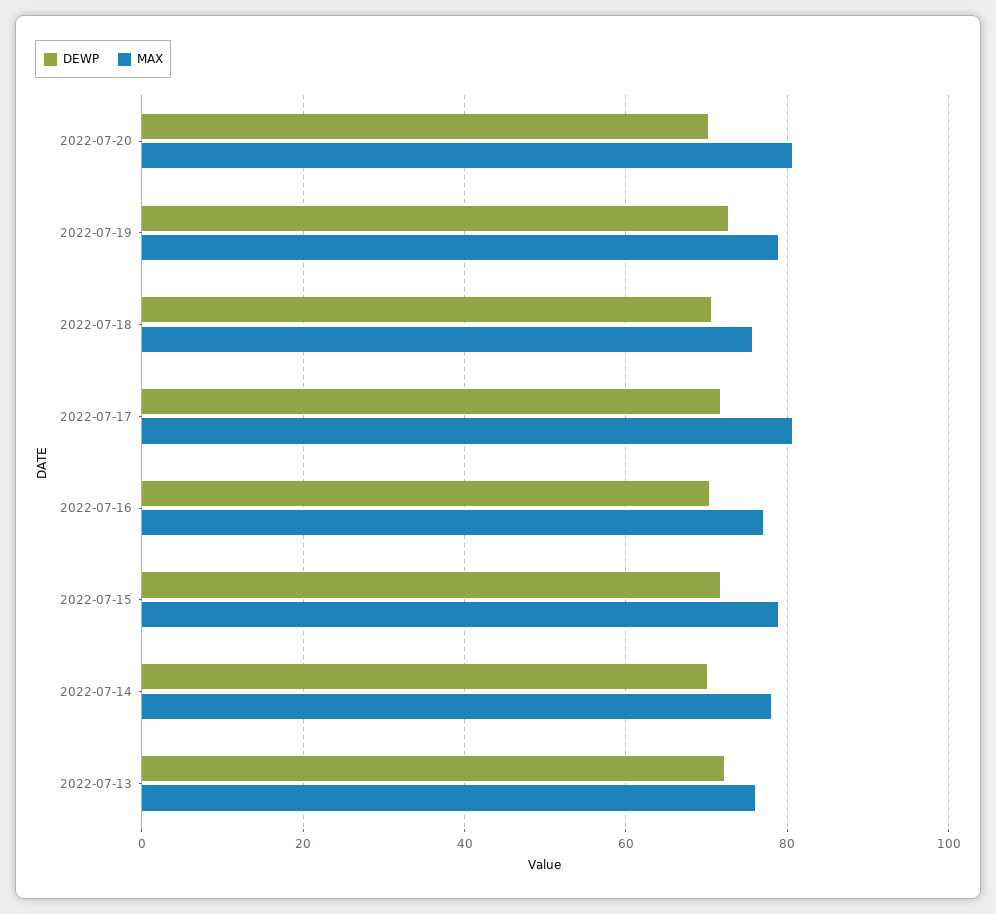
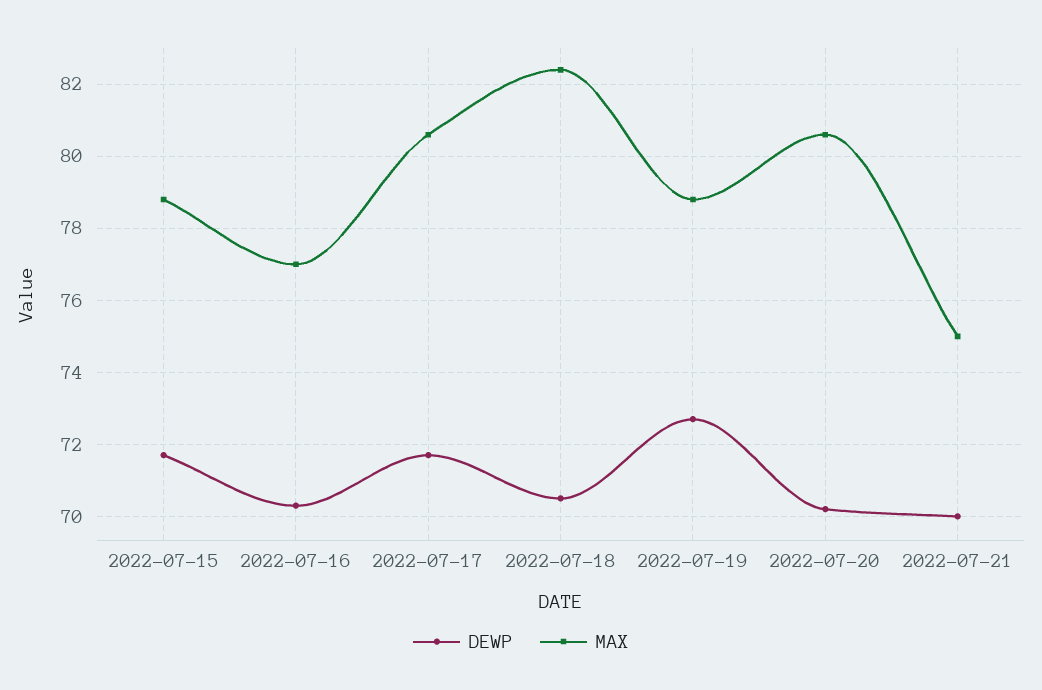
MAX, 2022-07-18: 76 -> 82.5
DEWP, 2022-07-14: 70 -> none
MAX, 2022-07-14: 78 -> none
DEWP, 2022-07-13: 72 -> none
MAX, 2022-07-13: 76 -> none
DEWP, 2022-07-21: none -> 70
MAX, 2022-07-21: none -> 75

